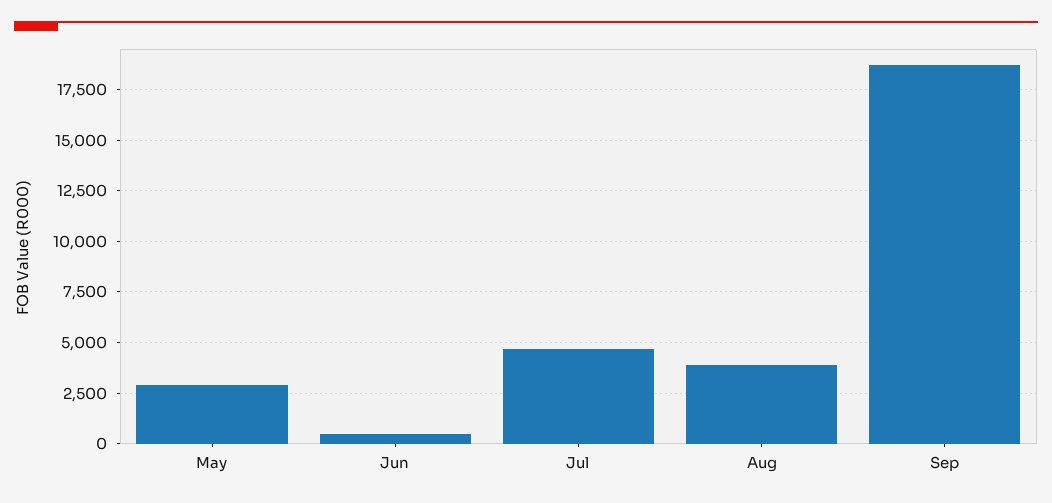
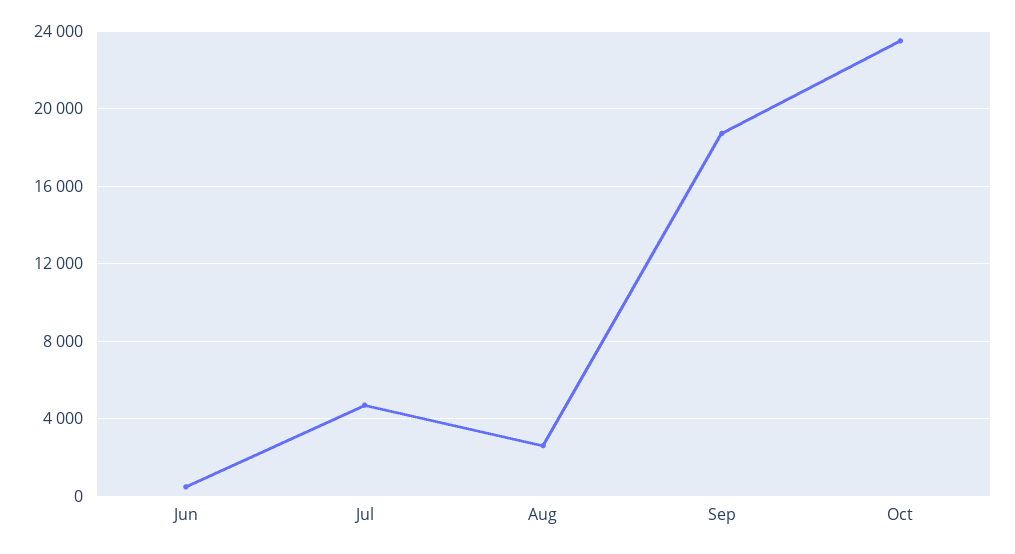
May: 3000 -> none
Aug: 4000 -> 2500
Oct: none -> 23500

